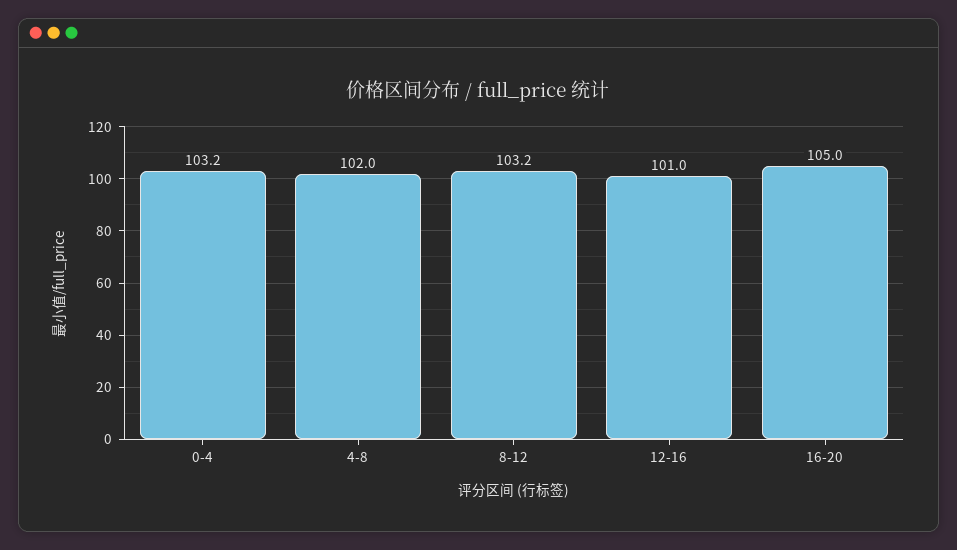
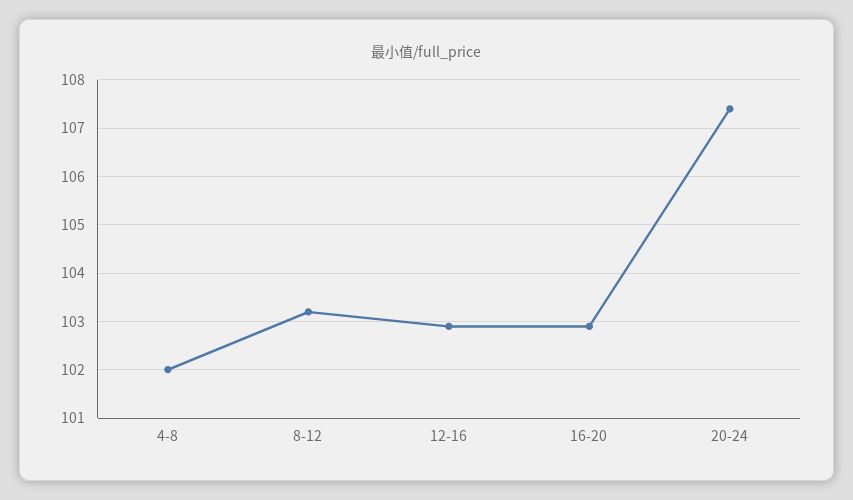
0-4: 103.2 -> none
12-16: 101 -> 103
16-20: 105 -> 103
20-24: none -> 107.5

